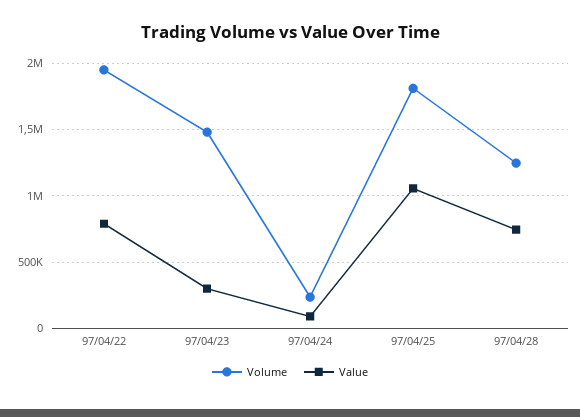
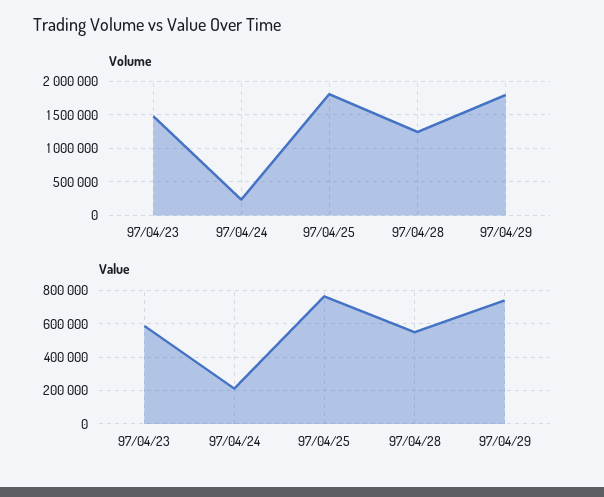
Volume, 97/04/22: 1950000 -> none
Value, 97/04/22: 800000 -> none
Value, 97/04/23: 300000 -> 600000
Value, 97/04/24: 100000 -> 200000
Value, 97/04/25: 1050000 -> 750000
Value, 97/04/28: 750000 -> 550000
Volume, 97/04/29: none -> 1800000
Value, 97/04/29: none -> 750000

